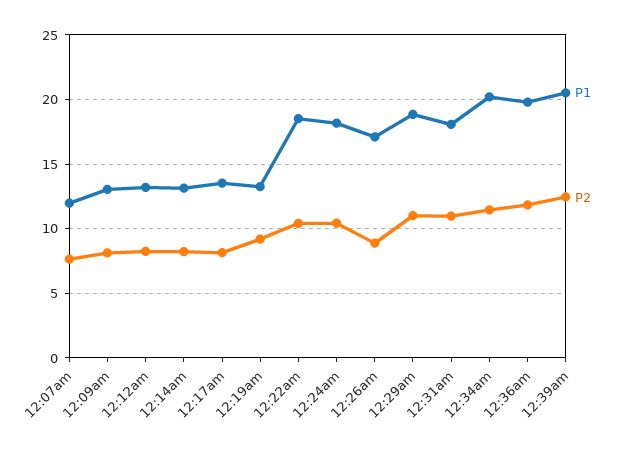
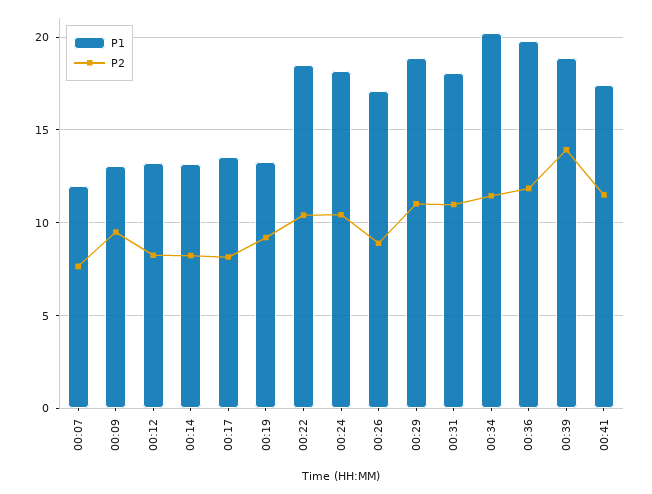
P2, 12:09am: 8 -> 9.5
P1, 12:39am: 20.5 -> 19
P2, 12:39am: 12.5 -> 14
P1, 00:41: none -> 17.5
P2, 00:41: none -> 11.5

